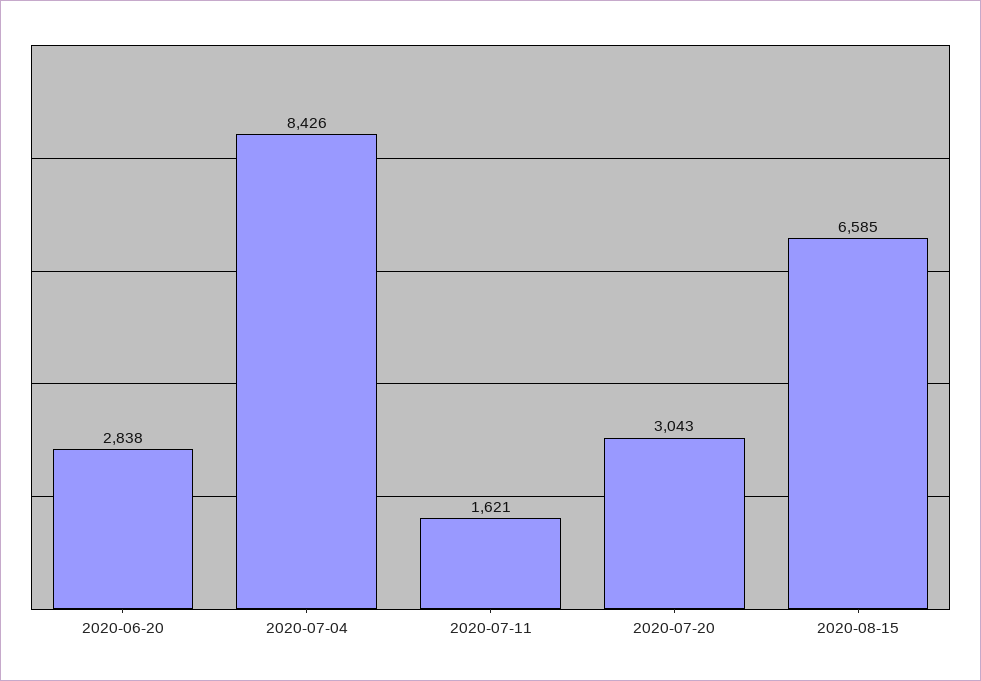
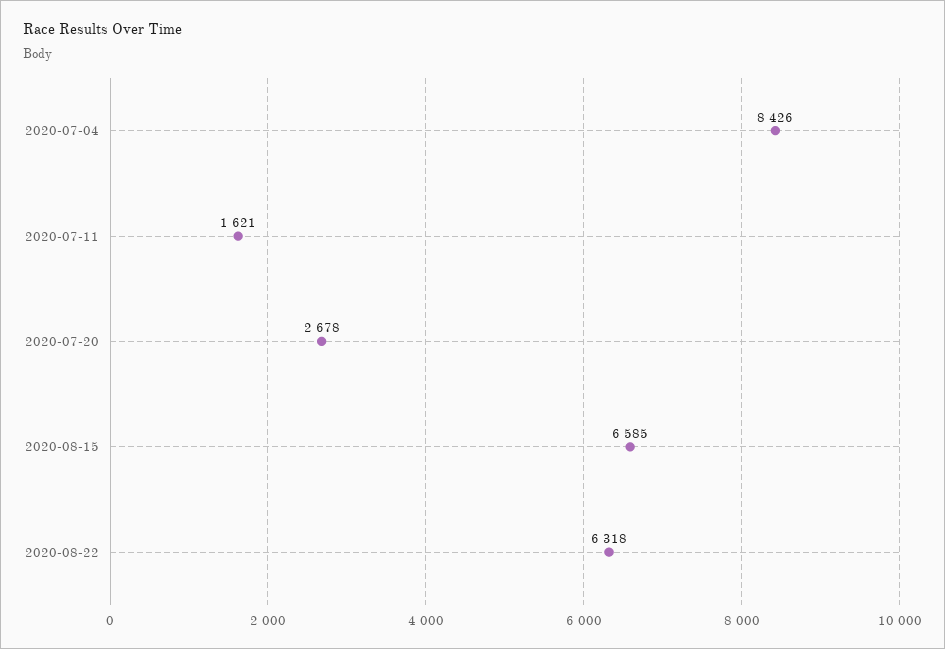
2020-06-20: 2838 -> none
2020-07-20: 3043 -> 2678
2020-08-22: none -> 6318

